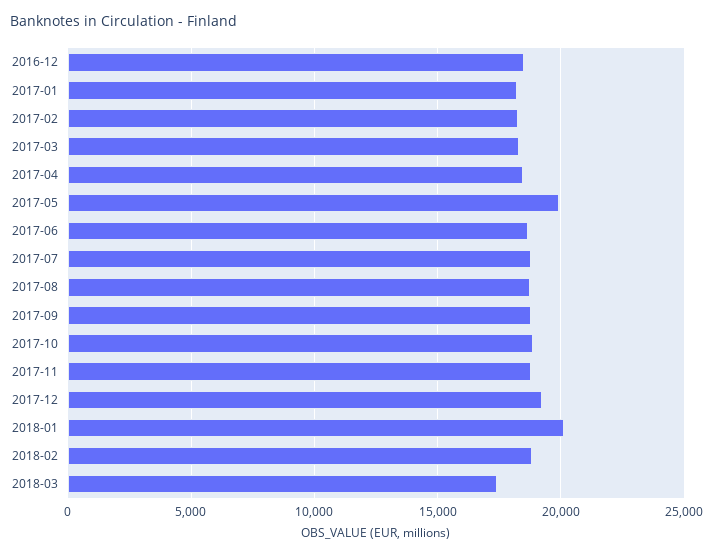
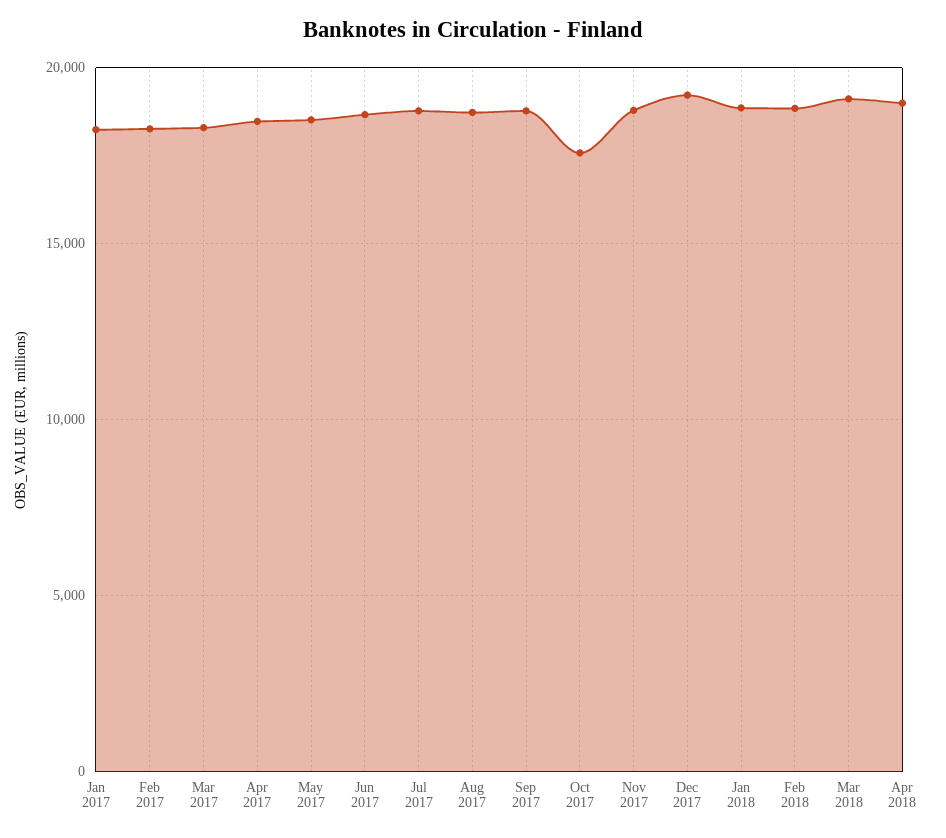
2016-12: 18500 -> none
2017-05: 20000 -> 18500
2017-10: 19000 -> 17500
2018-01: 20000 -> 19000
2018-03: 17500 -> 19000
Apr 2018: none -> 19000

